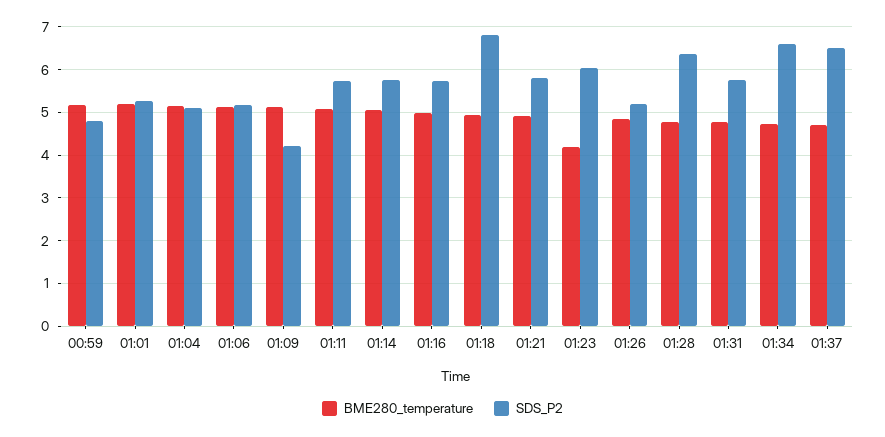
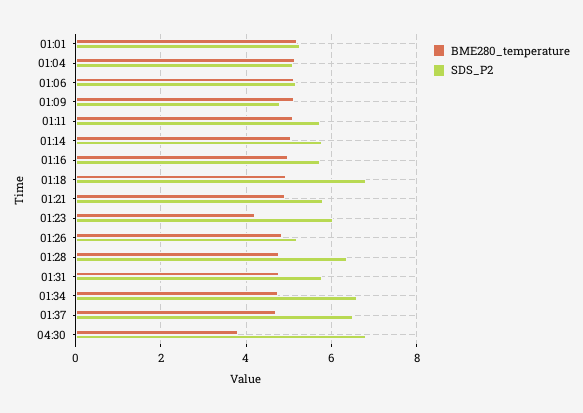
BME280_temperature, 00:59: 5.2 -> none
SDS_P2, 00:59: 4.8 -> none
SDS_P2, 01:09: 4.2 -> 4.8
BME280_temperature, 04:30: none -> 3.8
SDS_P2, 04:30: none -> 6.8

